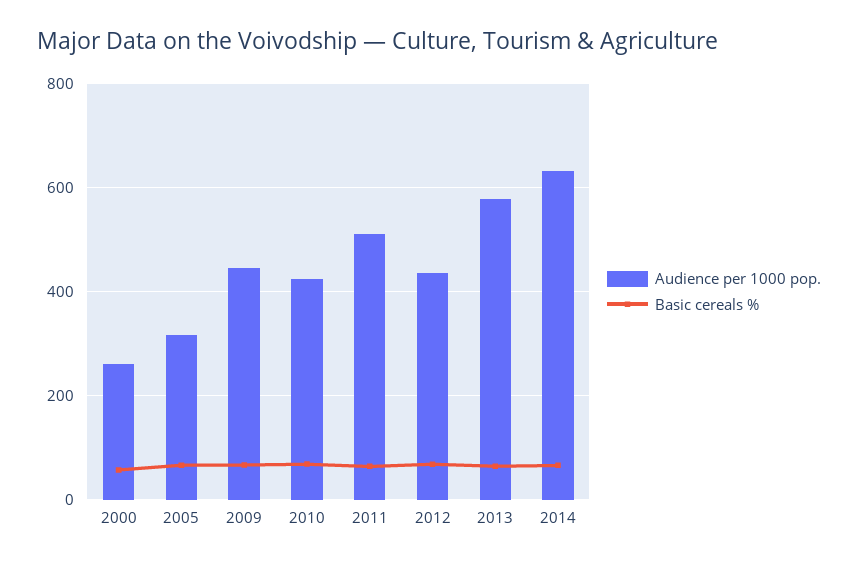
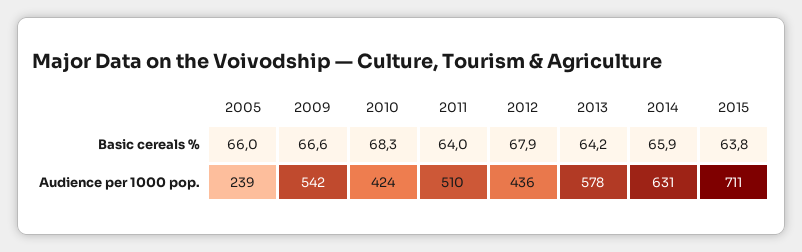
Audience per 1000 pop., 2000: 260 -> none
Basic cereals %, 2000: 60 -> none
Audience per 1000 pop., 2005: 320 -> 239
Audience per 1000 pop., 2009: 440 -> 542
Basic cereals %, 2015: none -> 63.8
Audience per 1000 pop., 2015: none -> 711

